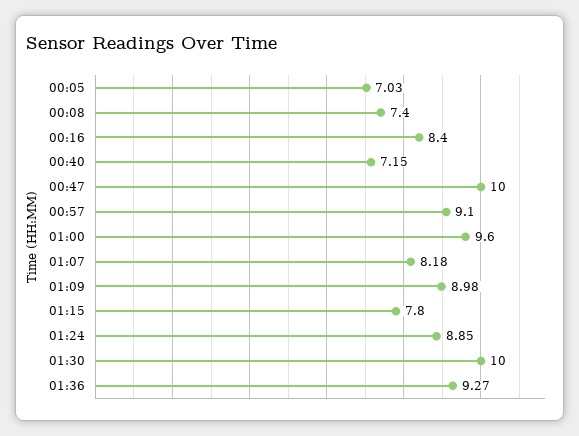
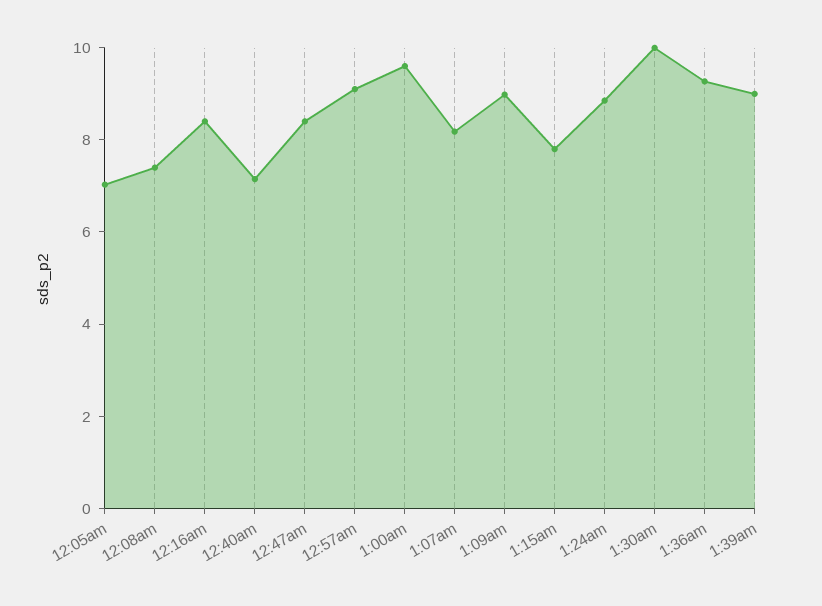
00:47: 10 -> 8.5
1:39am: none -> 9

